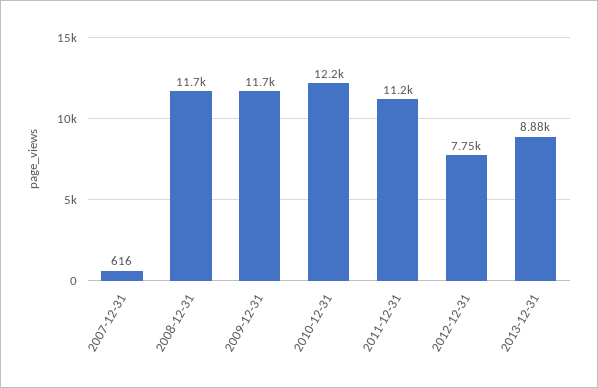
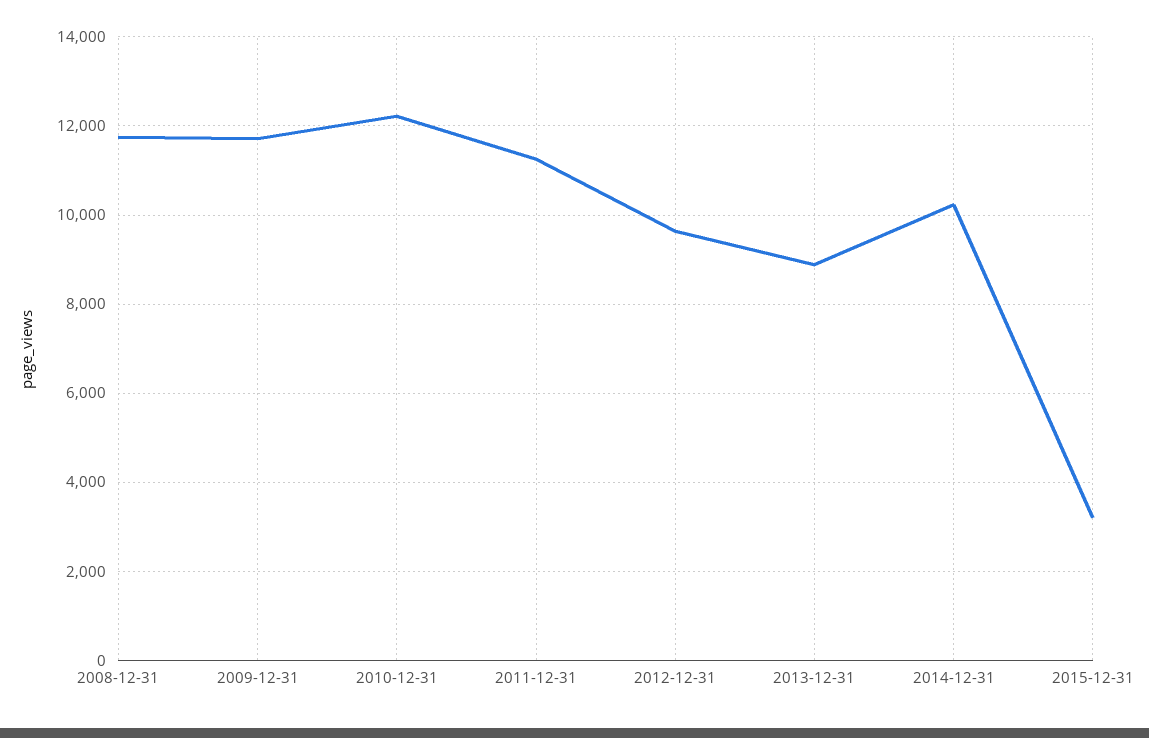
2007-12-31: 616 -> none
2012-12-31: 7750 -> 9600
2014-12-31: none -> 10200
2015-12-31: none -> 3200

